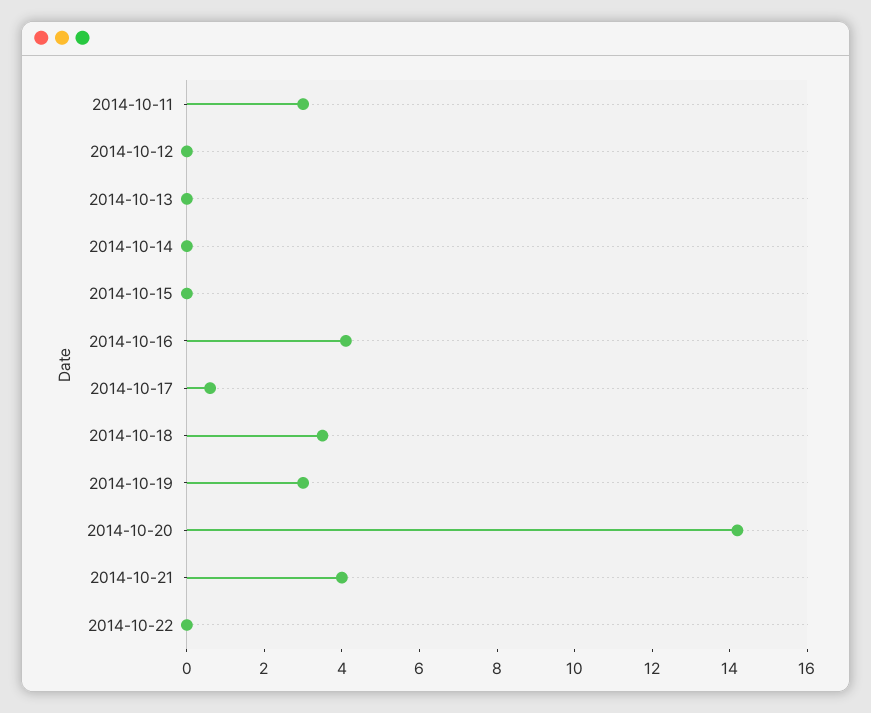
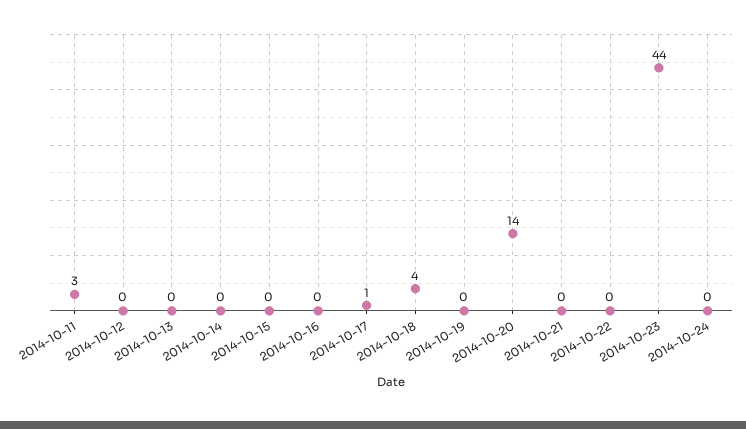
2014-10-16: 4 -> 0
2014-10-19: 3 -> 0
2014-10-21: 4 -> 0
2014-10-23: none -> 44
2014-10-24: none -> 0

